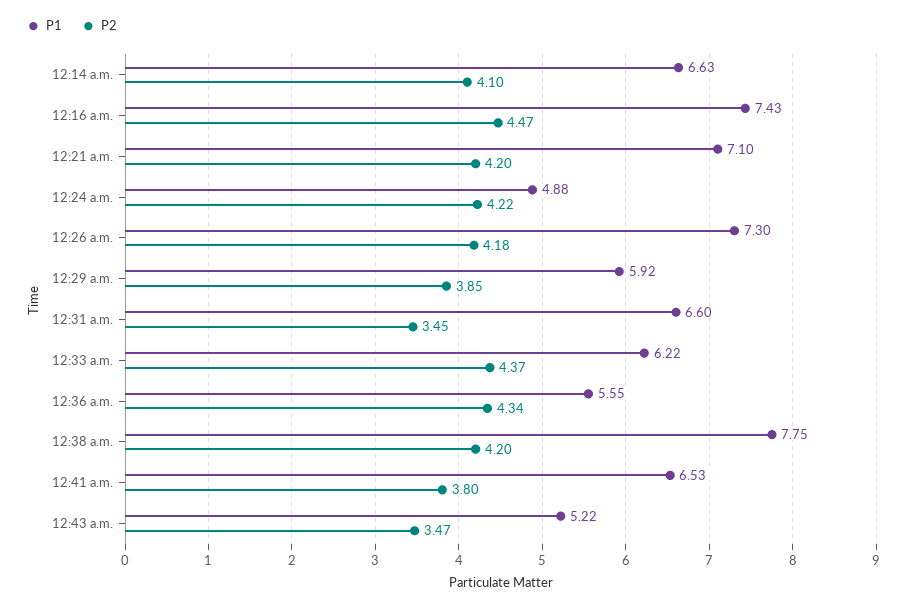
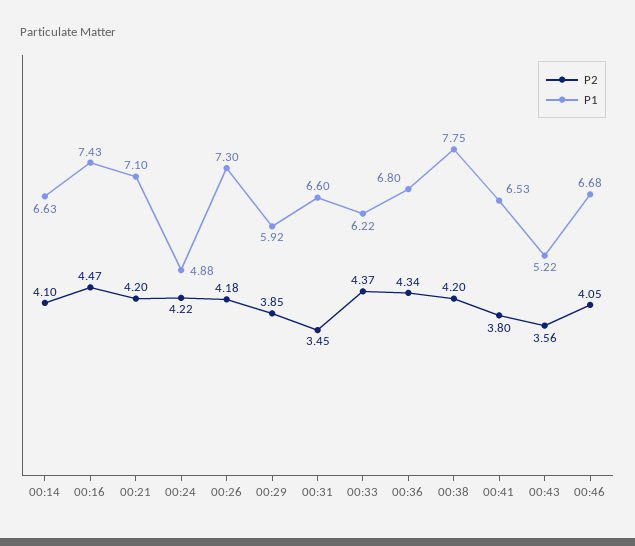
P1, 12:36 a.m.: 5.55 -> 6.8
P2, 12:43 a.m.: 3.47 -> 3.56
P2, 00:46: none -> 4.05
P1, 00:46: none -> 6.68

